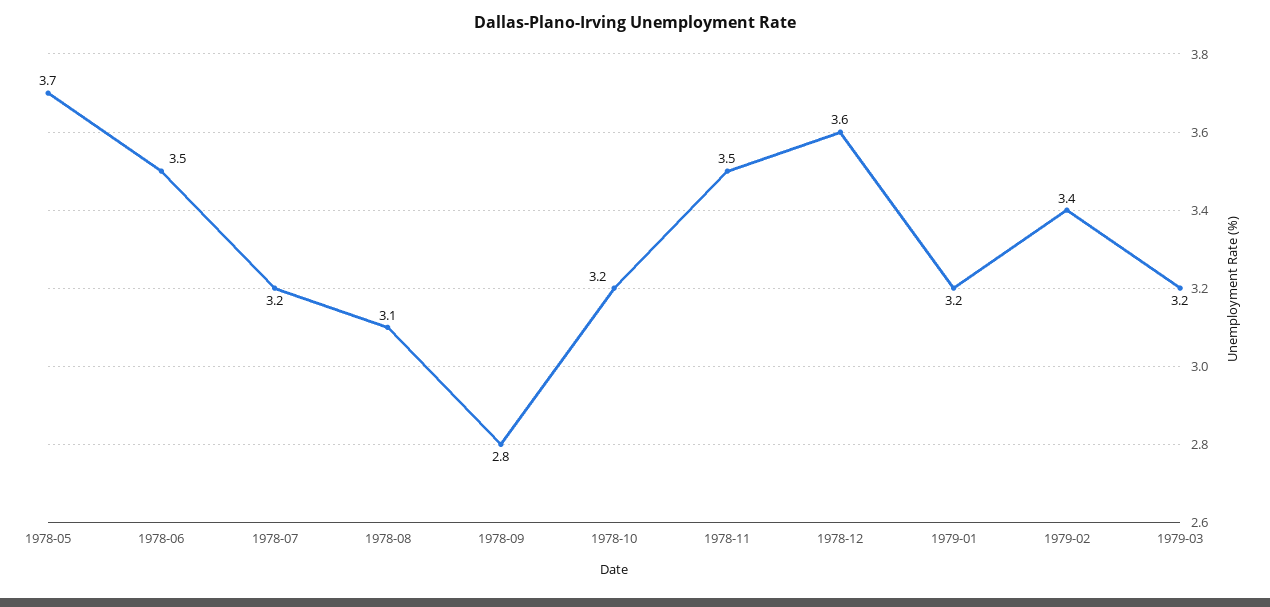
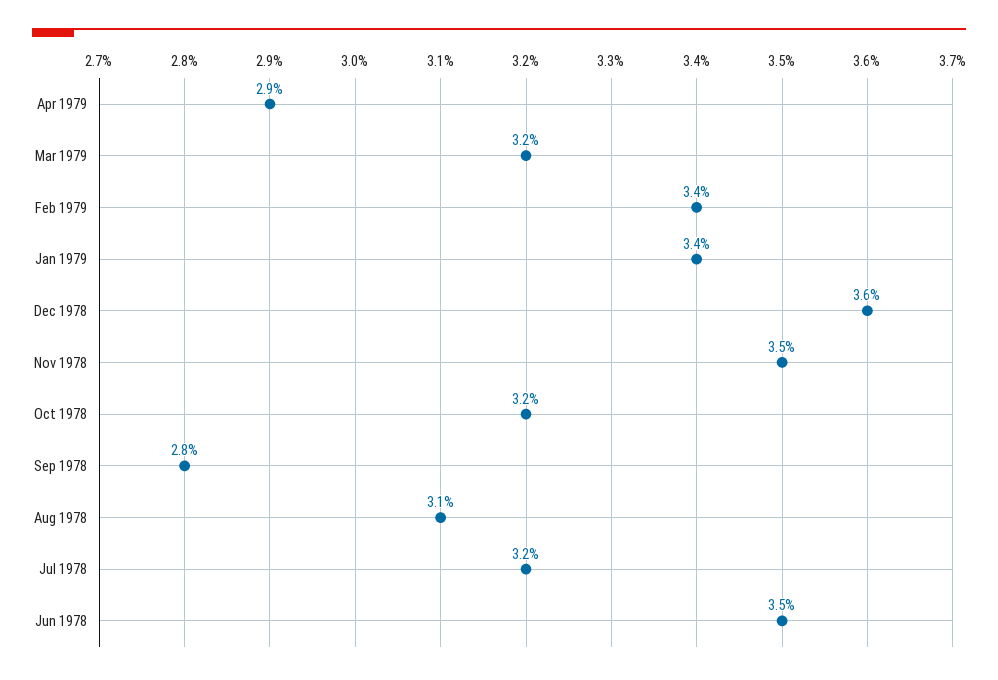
1978-05: 3.7 -> none
1979-01: 3.2 -> 3.4
Apr 1979: none -> 2.9

